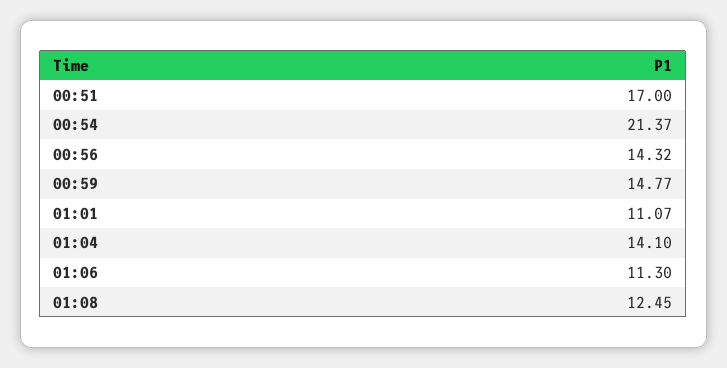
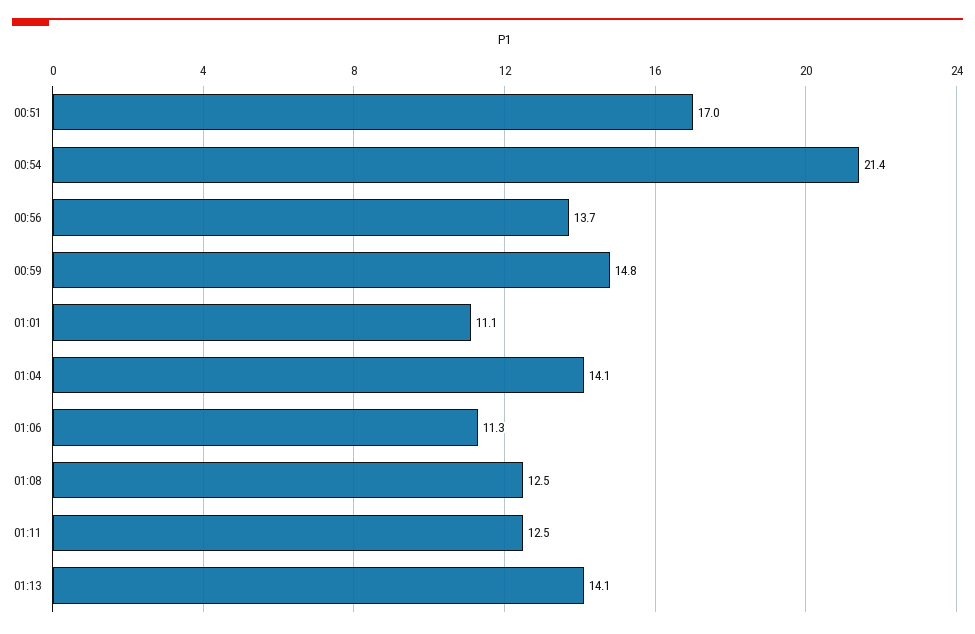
00:56: 14.32 -> 13.7
01:11: none -> 12.5
01:13: none -> 14.1

